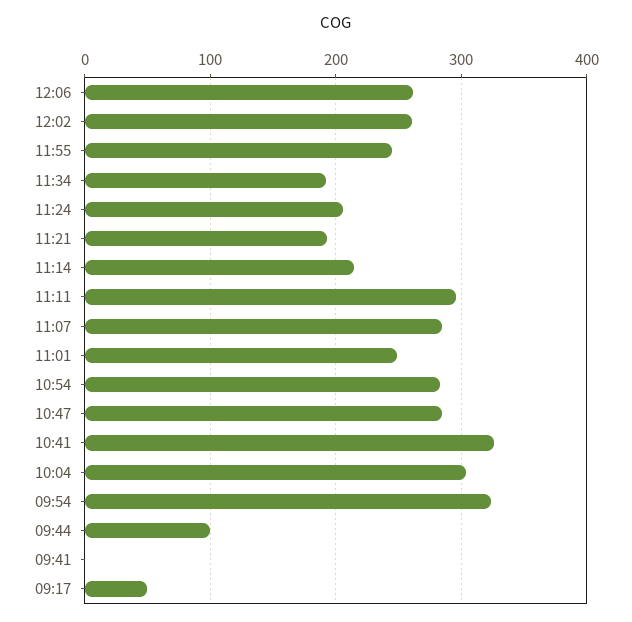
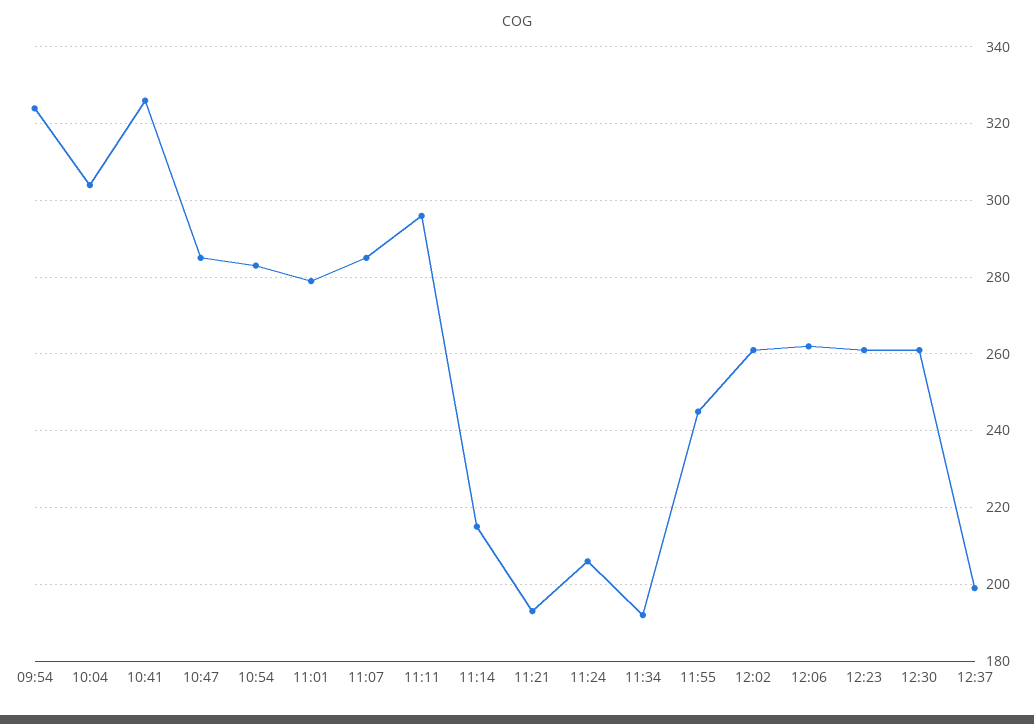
11:01: 250 -> 280
09:44: 100 -> none
09:41: 0 -> none
09:17: 50 -> none
12:23: none -> 260
12:30: none -> 260
12:37: none -> 200

